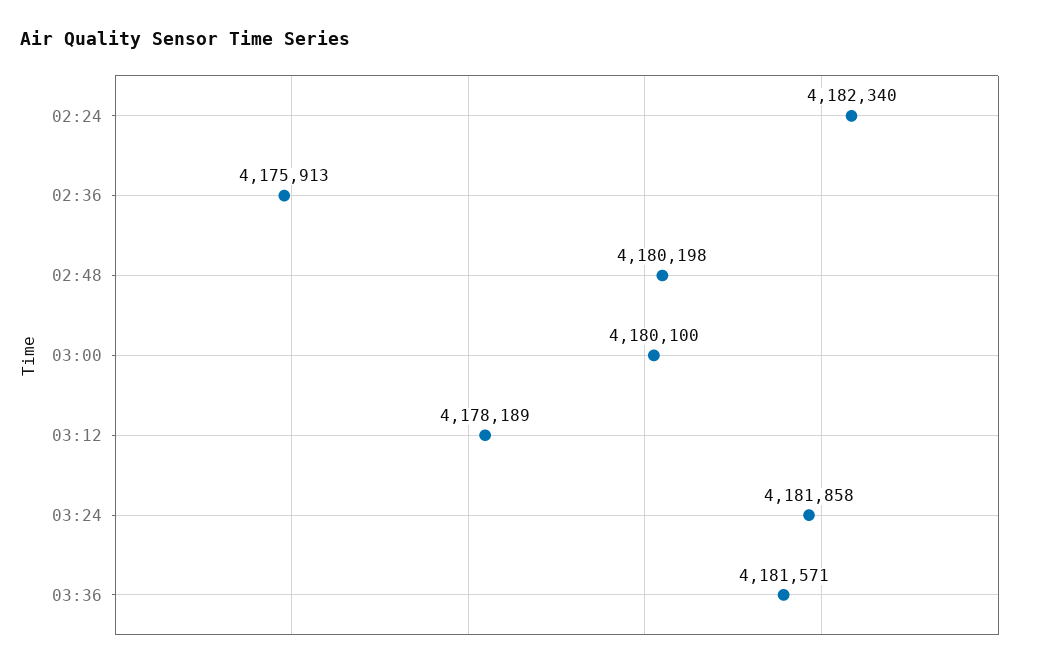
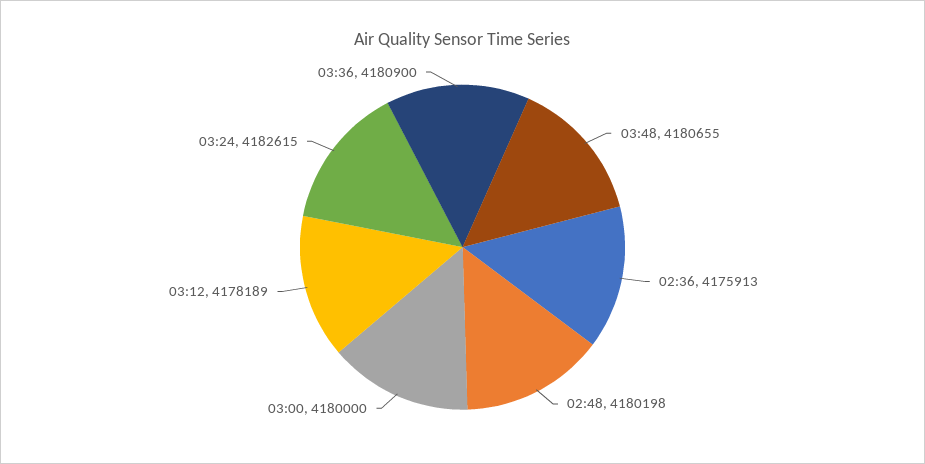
02:24: 4182340 -> none
03:00: 4180100 -> 4180000
03:24: 4181858 -> 4182615
03:36: 4181571 -> 4180900
03:48: none -> 4180655

